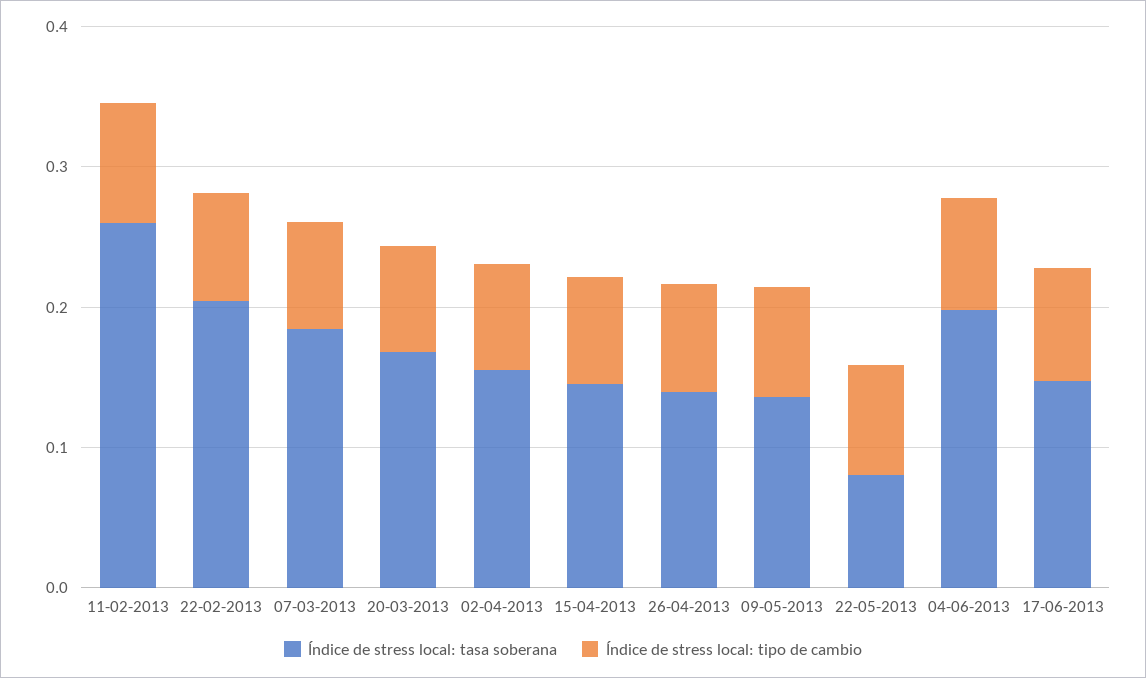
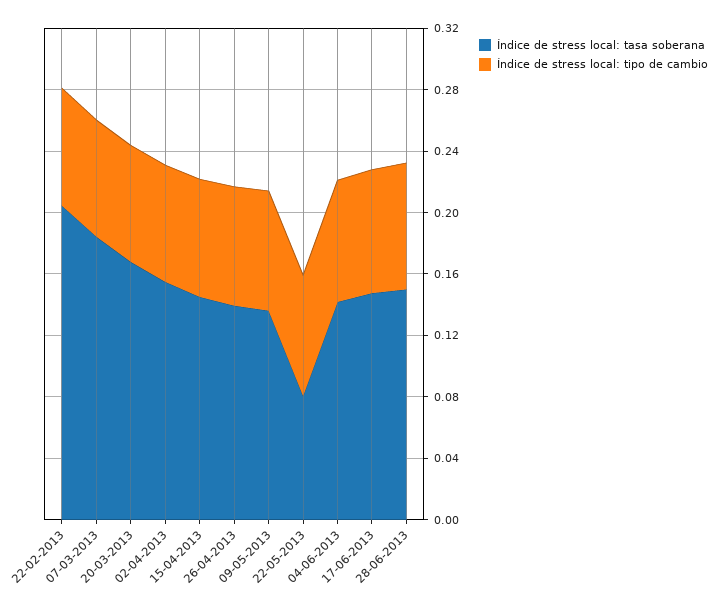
Índice de stress local: tasa soberana, 11-02-2013: 0.26 -> none
Índice de stress local: tipo de cambio, 11-02-2013: 0.08 -> none
Índice de stress local: tasa soberana, 04-06-2013: 0.2 -> 0.14
Índice de stress local: tasa soberana, 28-06-2013: none -> 0.15
Índice de stress local: tipo de cambio, 28-06-2013: none -> 0.08

